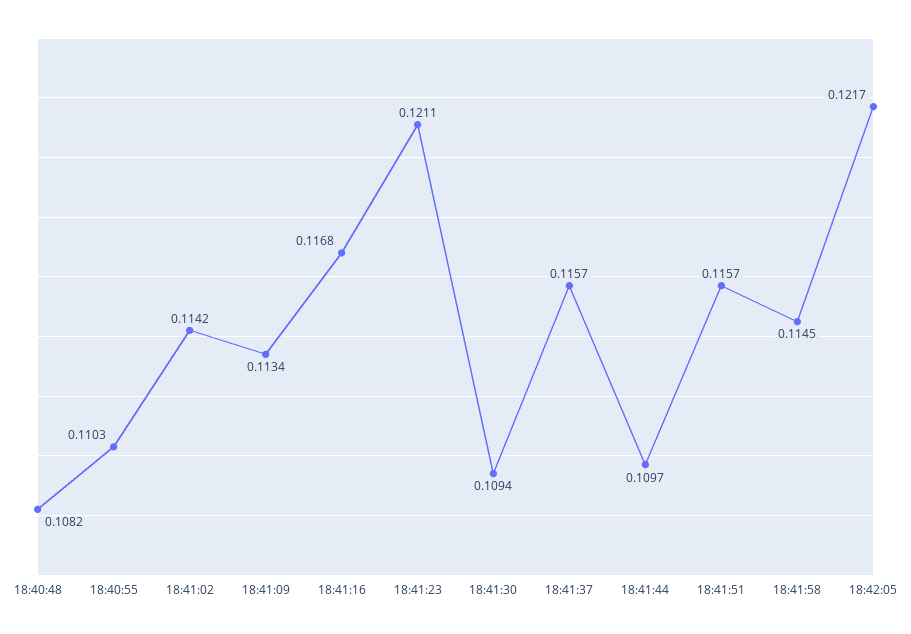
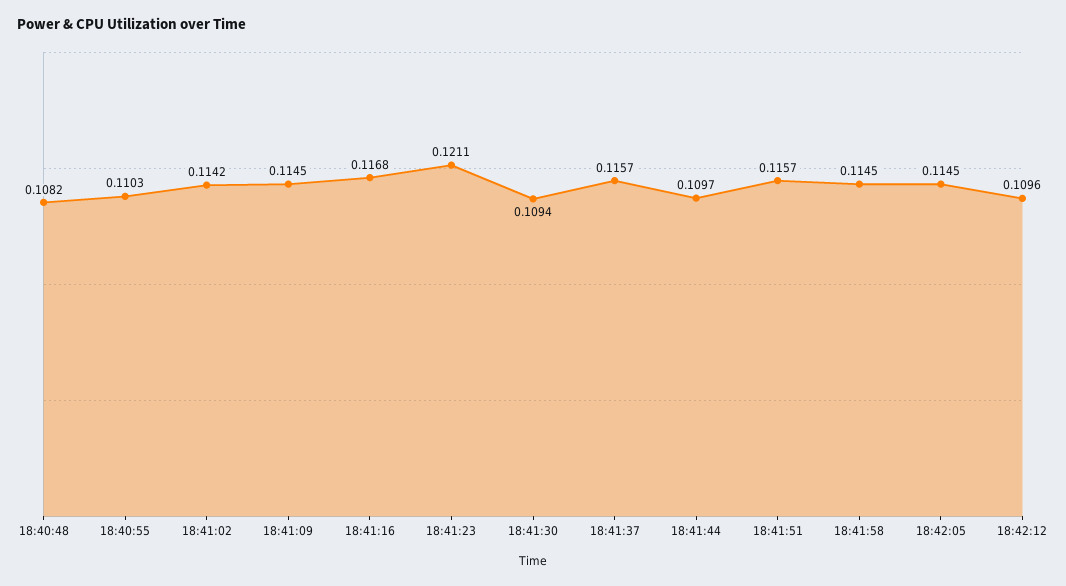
18:41:09: 0.1134 -> 0.1145
18:42:05: 0.1217 -> 0.1145
18:42:12: none -> 0.1096

